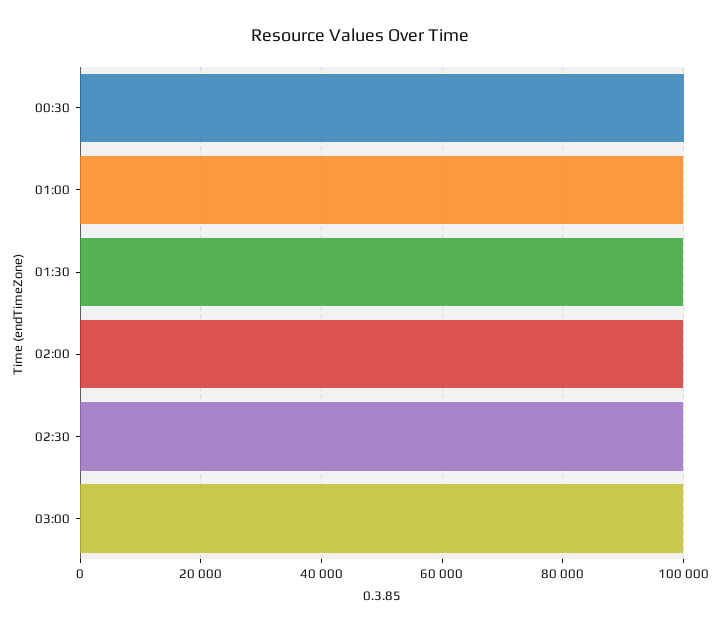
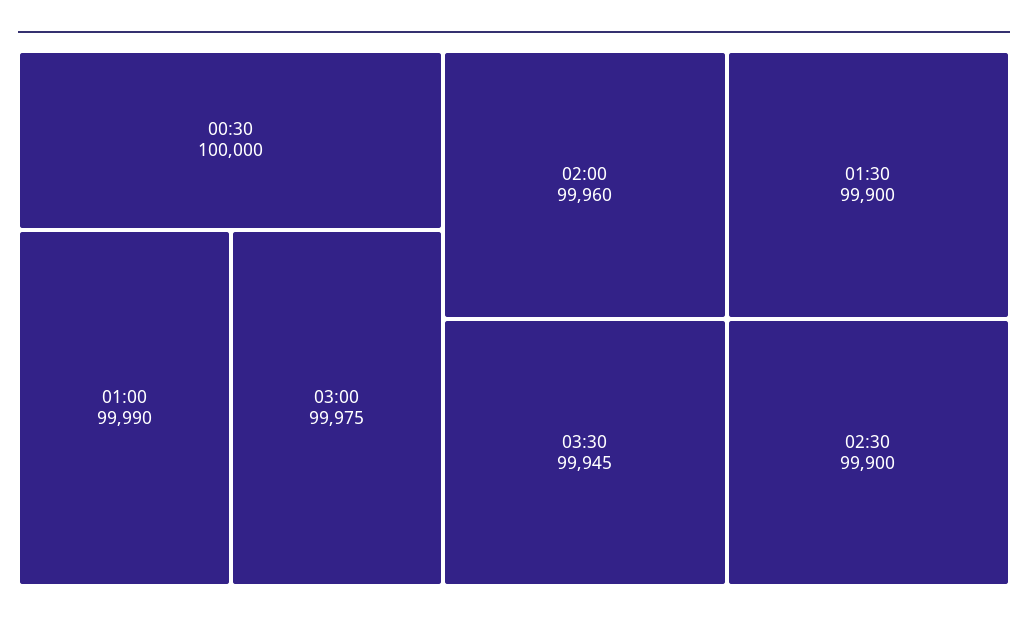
03:30: none -> 99945

